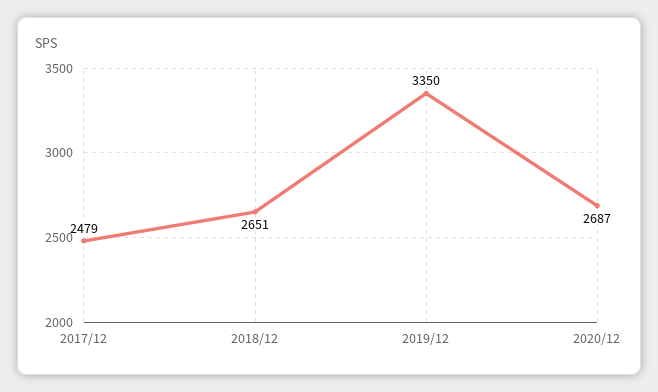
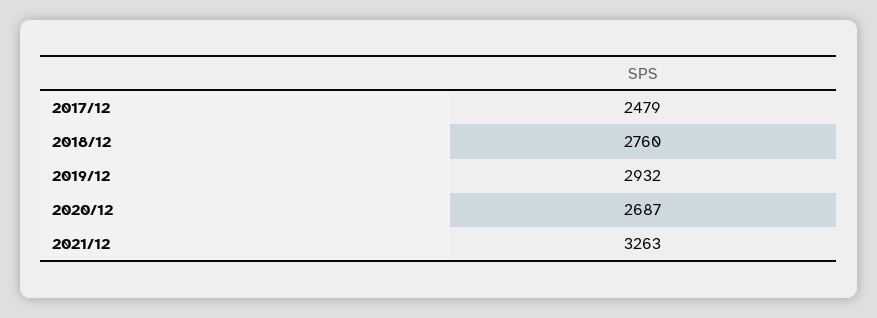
2018/12: 2651 -> 2760
2019/12: 3350 -> 2932
2021/12: none -> 3263

